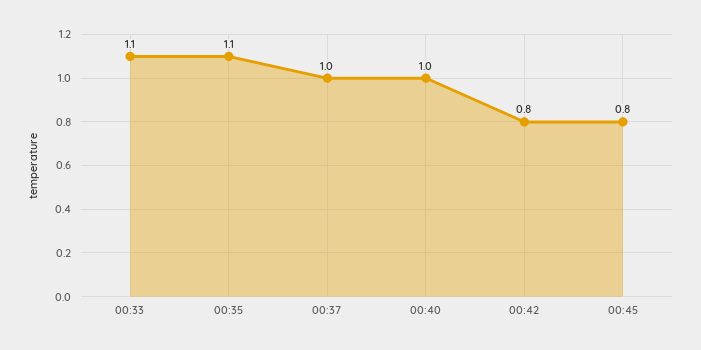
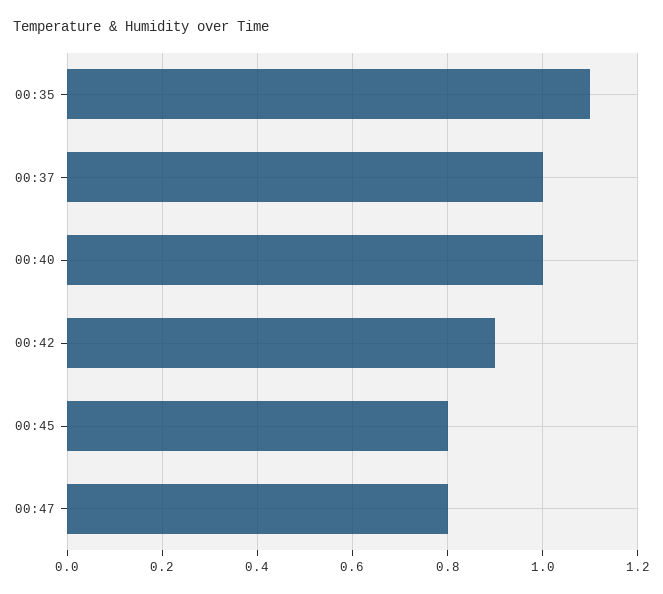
00:33: 1.1 -> none
00:42: 0.8 -> 0.9
00:47: none -> 0.8

